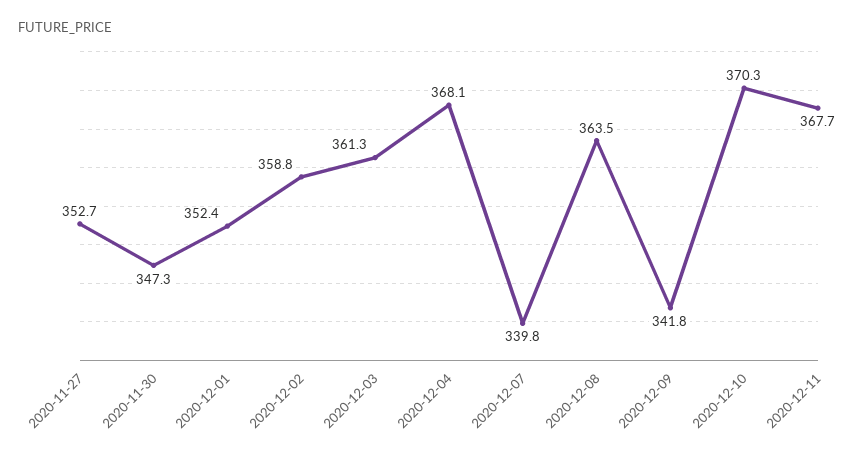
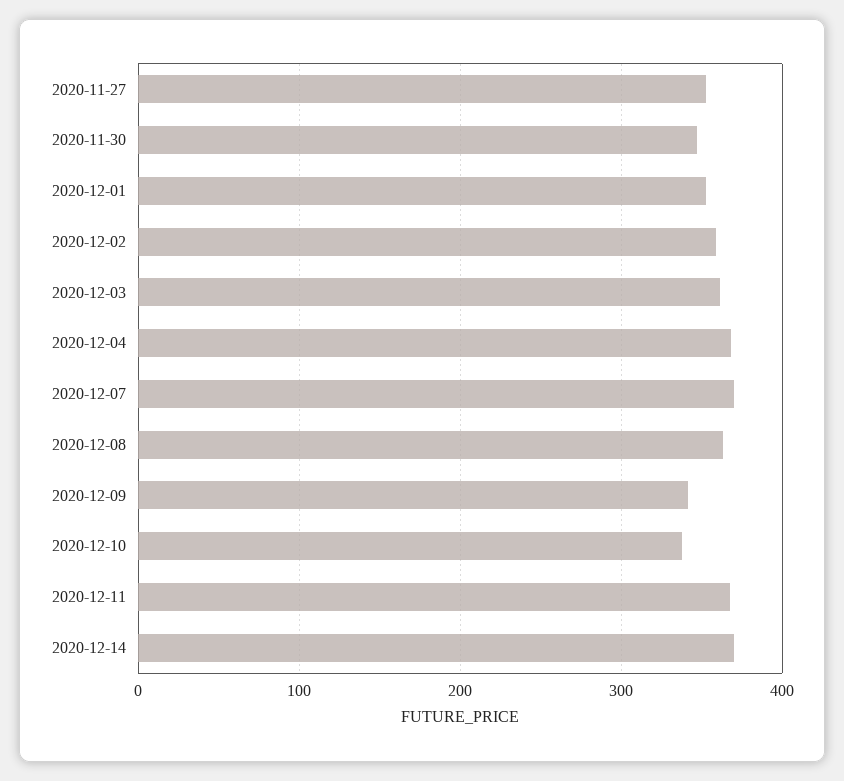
2020-12-07: 339.8 -> 370
2020-12-10: 370.3 -> 340
2020-12-14: none -> 370

